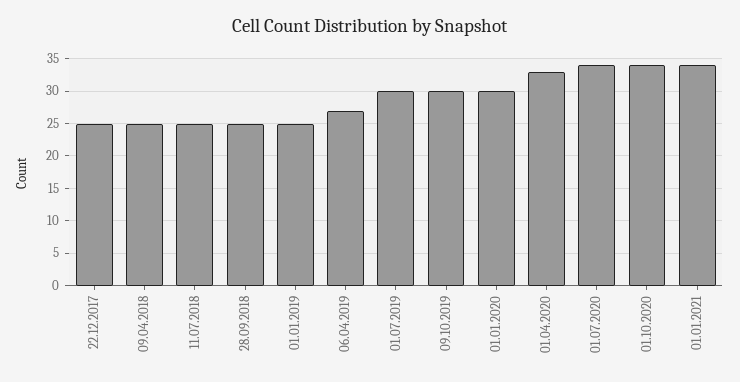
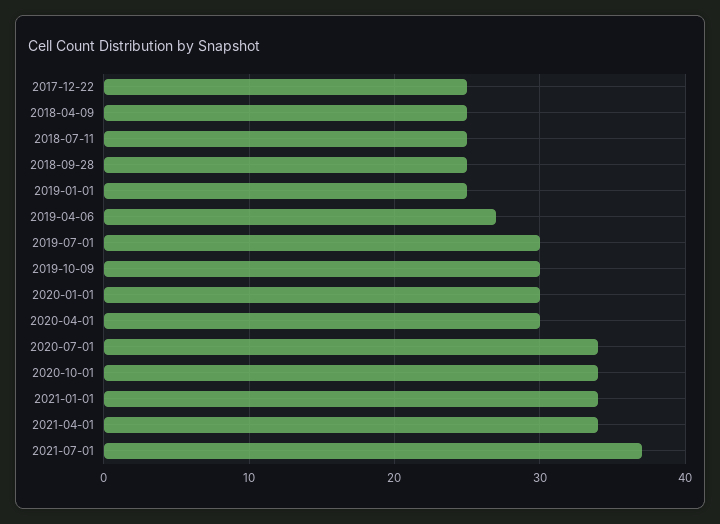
01.04.2020: 33 -> 30
2021-04-01: none -> 34
2021-07-01: none -> 37

